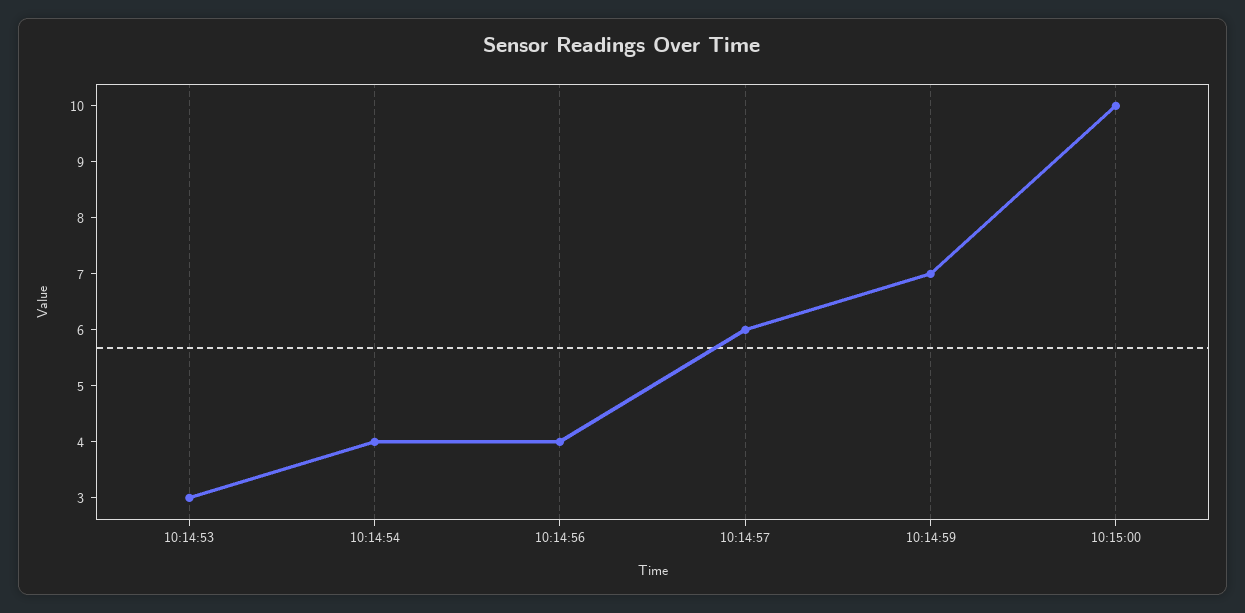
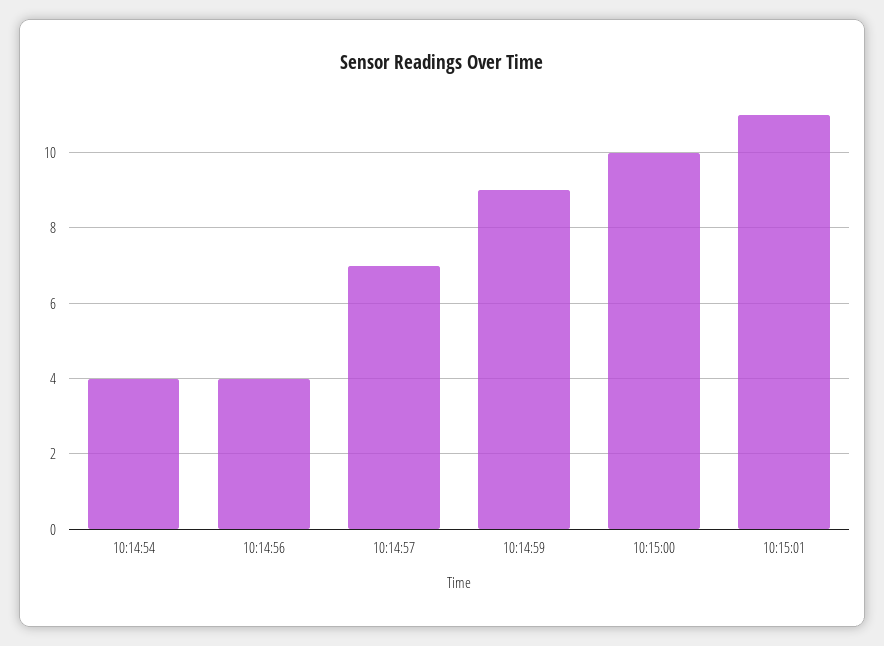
10:14:53: 3 -> none
10:14:57: 6 -> 7
10:14:59: 7 -> 9
10:15:01: none -> 11

